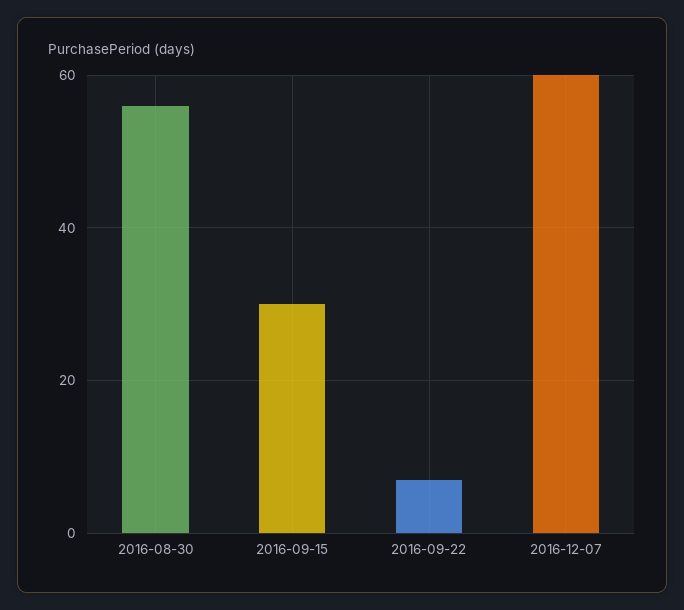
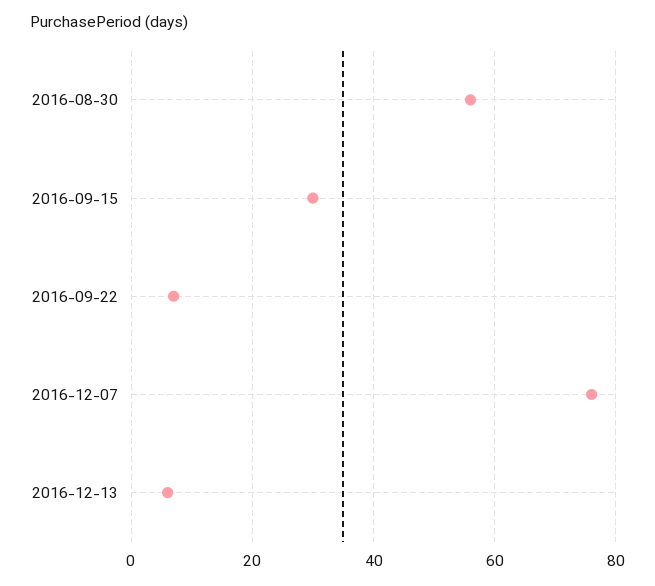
2016-12-07: 60 -> 75
2016-12-13: none -> 5

